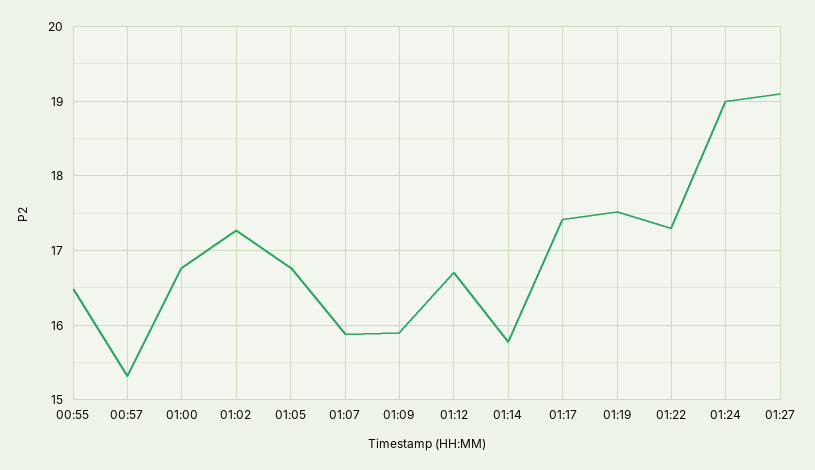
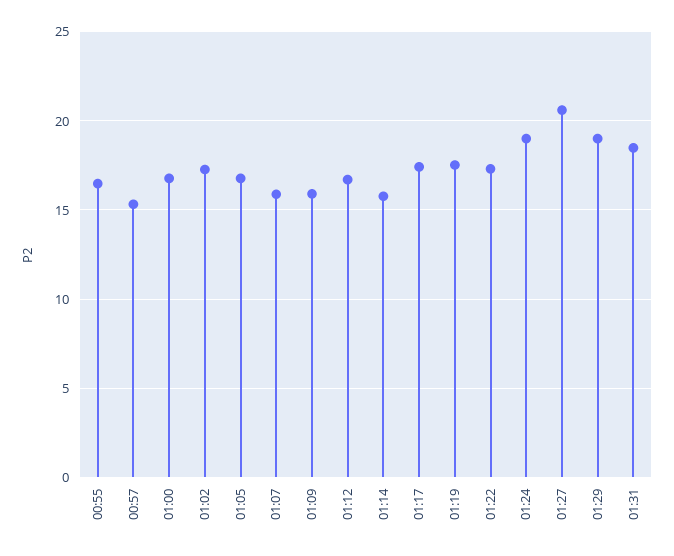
01:27: 19.1 -> 20.5
01:29: none -> 19
01:31: none -> 18.5

